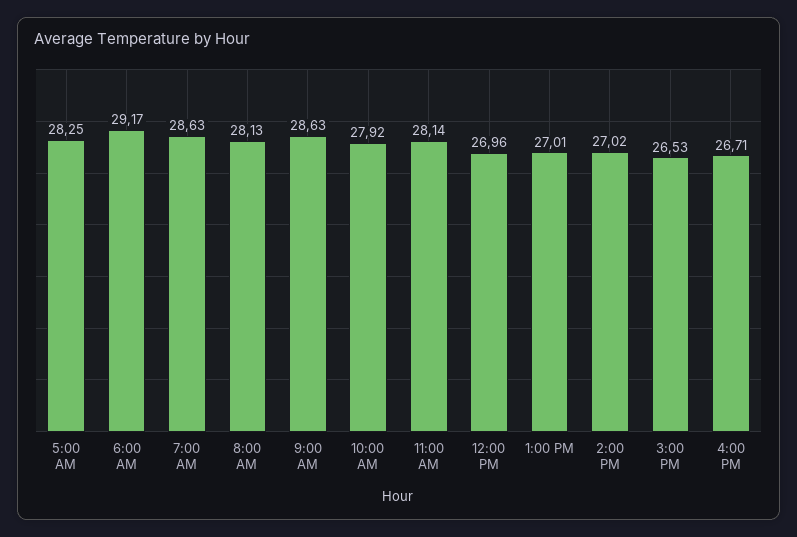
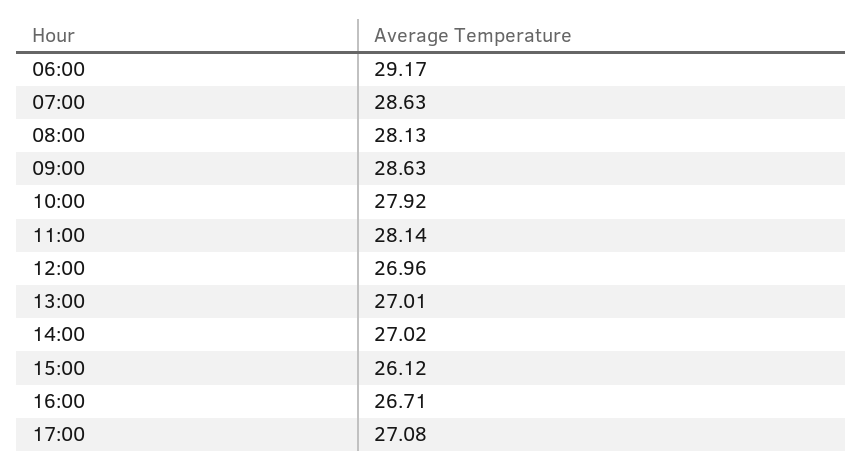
5:00 AM: 28.25 -> none
3:00 PM: 26.53 -> 26.12
17:00: none -> 27.08

